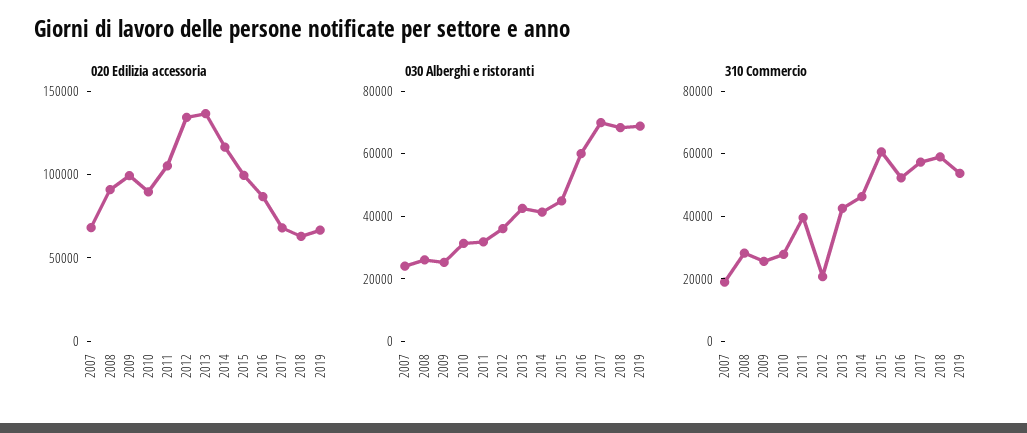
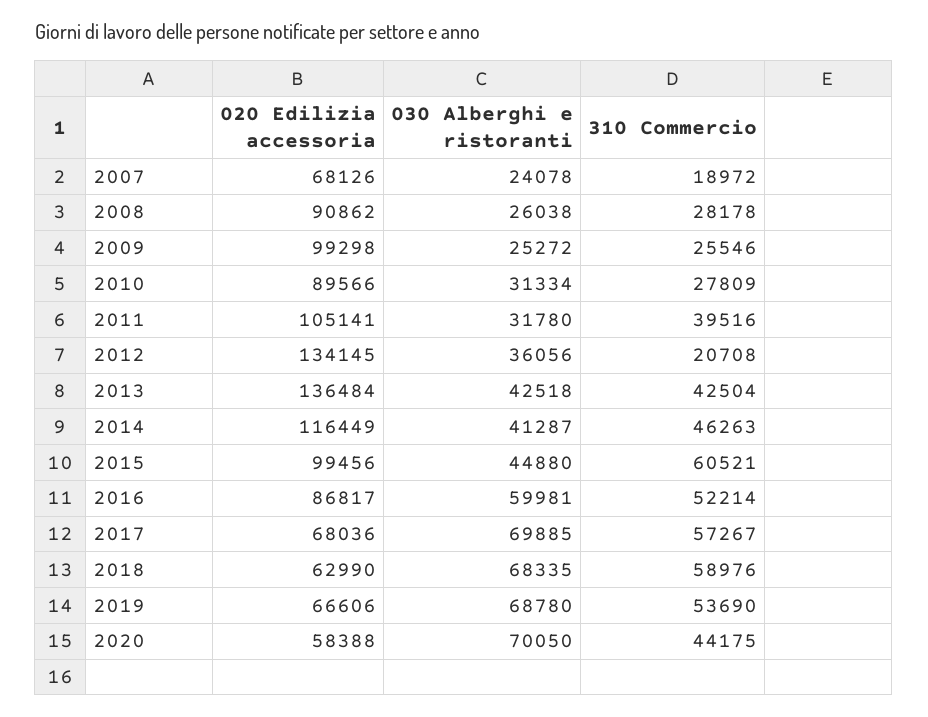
020 Edilizia accessoria, 2020: none -> 58388
030 Alberghi e ristoranti, 2020: none -> 70050
310 Commercio, 2020: none -> 44175

